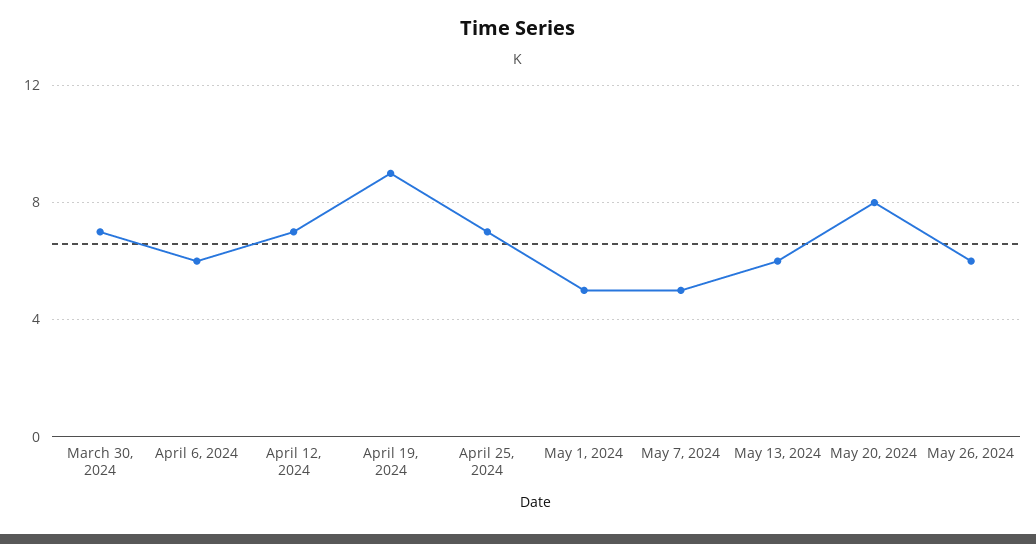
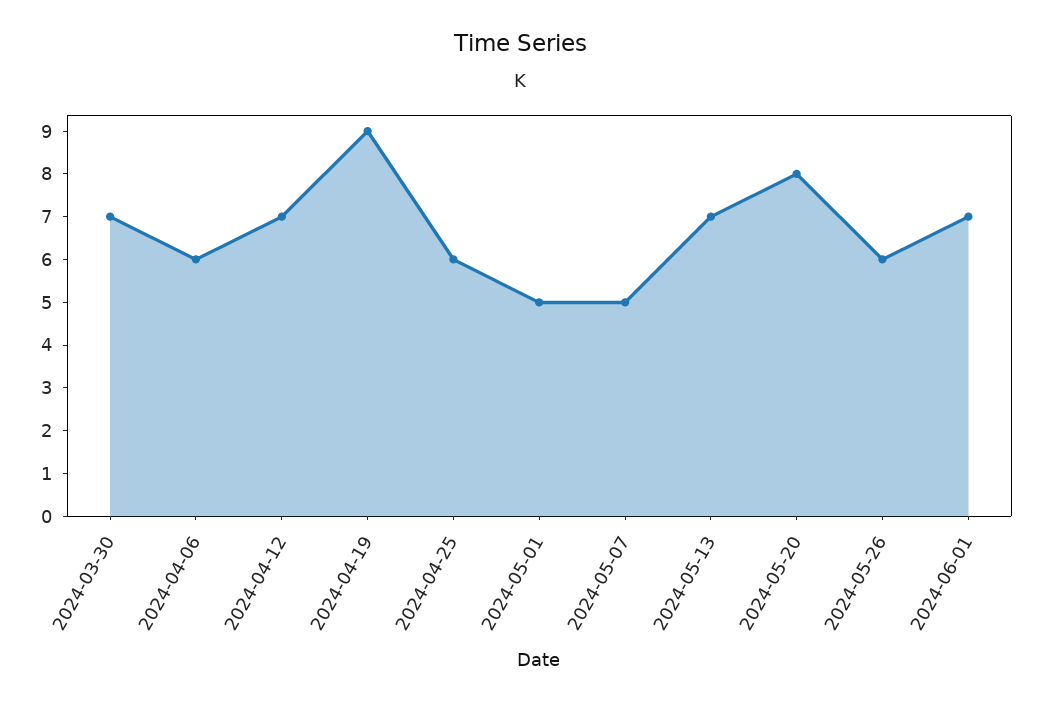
April 25, 2024: 7 -> 6
May 13, 2024: 6 -> 7
2024-06-01: none -> 7

